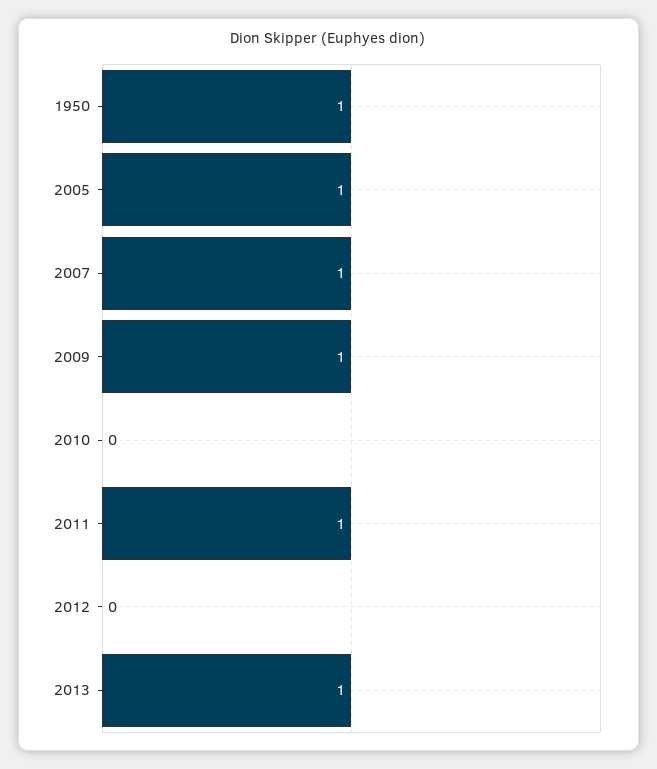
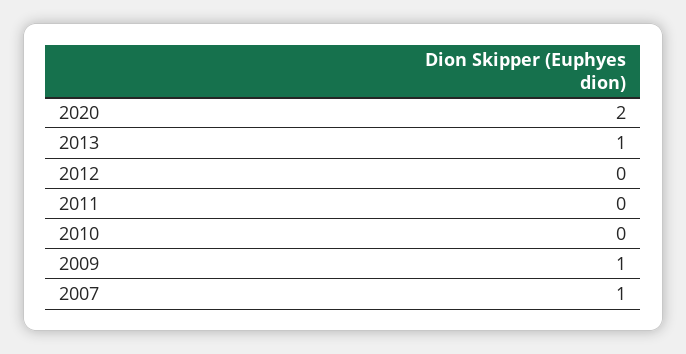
1950: 1 -> none
2005: 1 -> none
2011: 1 -> 0
2020: none -> 2

